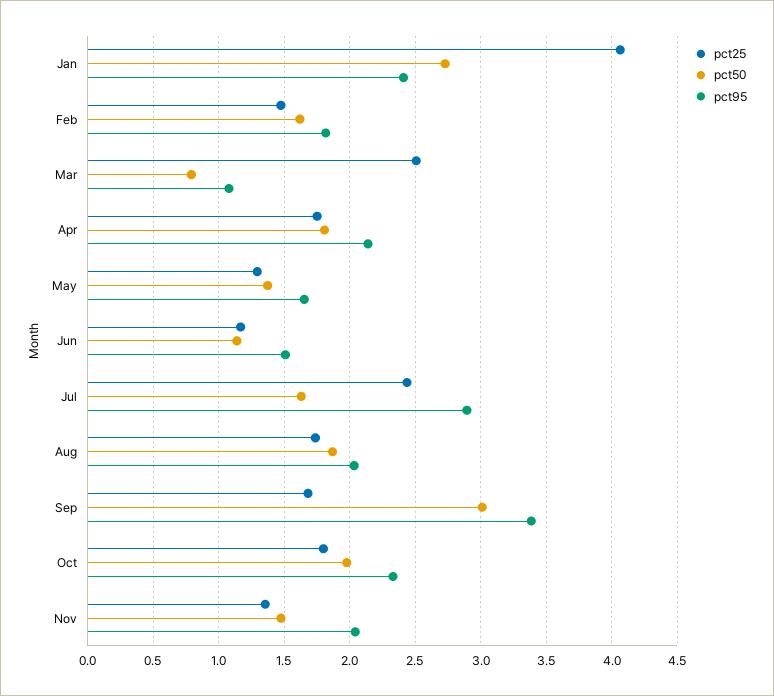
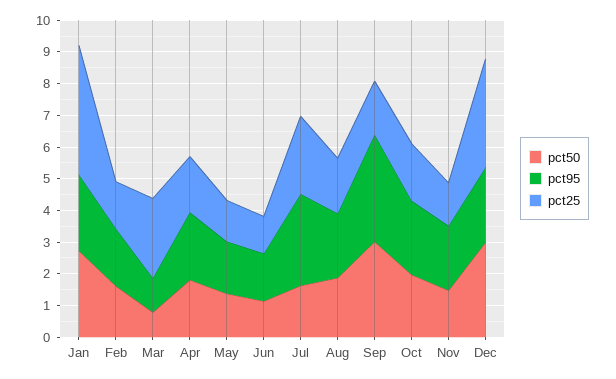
pct50, Dec: none -> 3
pct95, Dec: none -> 2.5
pct25, Dec: none -> 3.5

